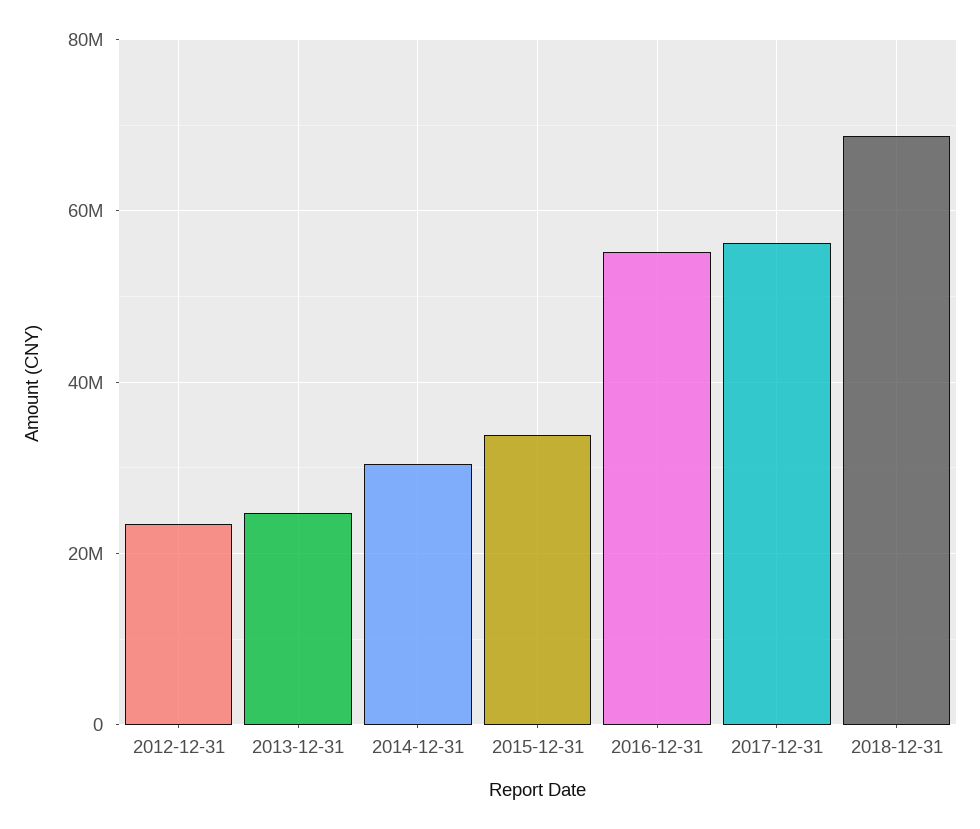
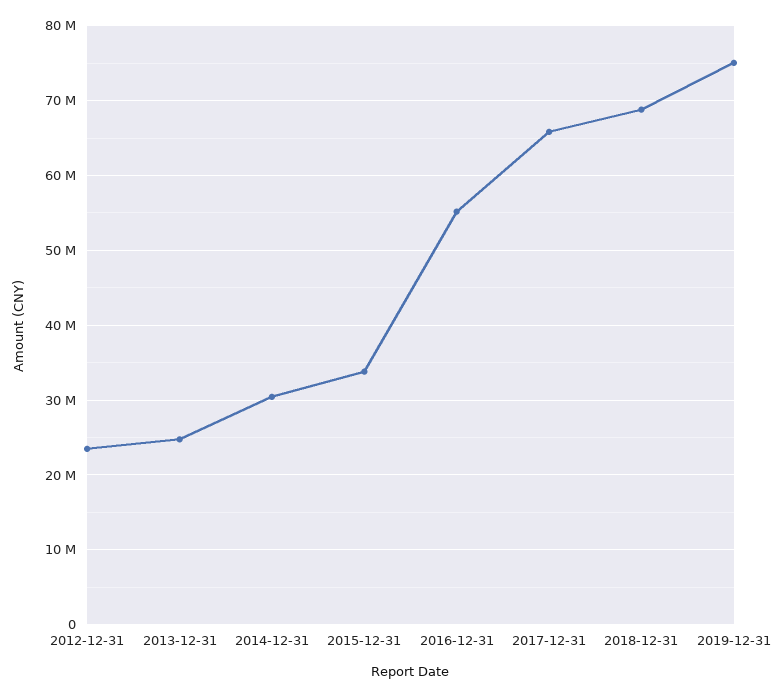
2017-12-31: 56000000 -> 66000000
2019-12-31: none -> 75000000

